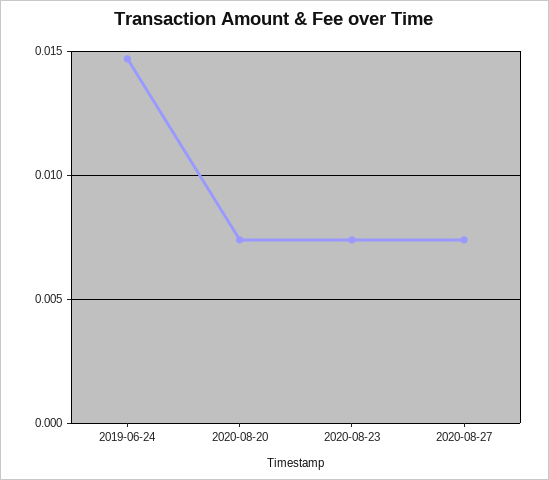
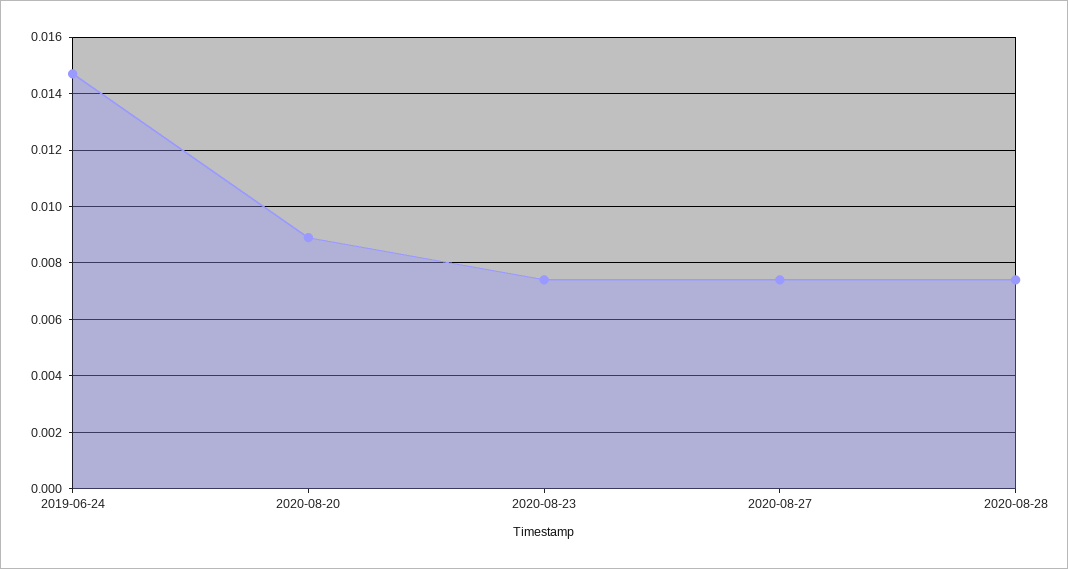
2020-08-20: 0.0075 -> 0.009
2020-08-28: none -> 0.0075

